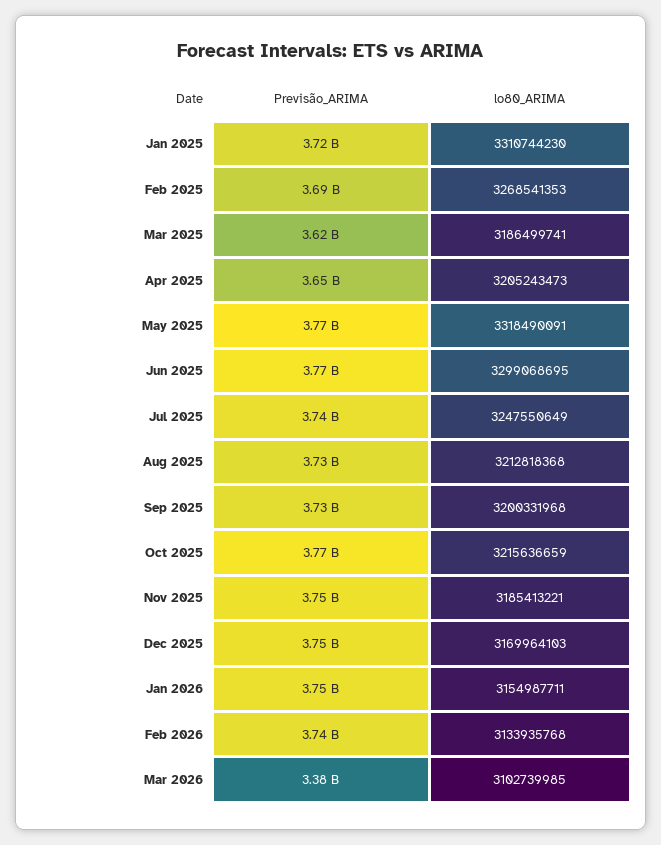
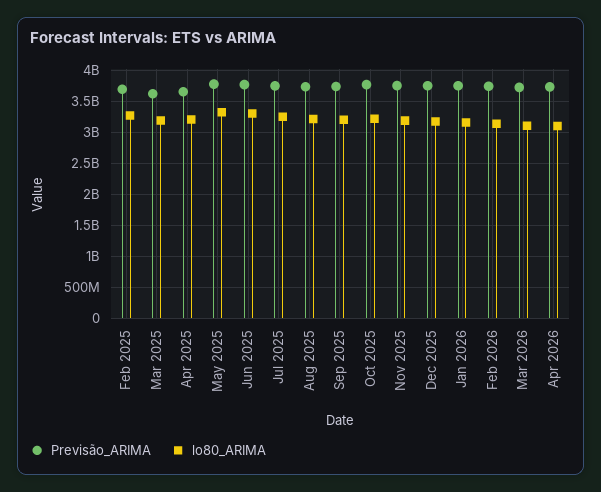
Previsão_ARIMA, Jan 2025: 3720000000 -> none
lo80_ARIMA, Jan 2025: 3310744230 -> none
Previsão_ARIMA, Mar 2026: 3380000000 -> 3700000000
Previsão_ARIMA, Apr 2026: none -> 3700000000
lo80_ARIMA, Apr 2026: none -> 3100000000

